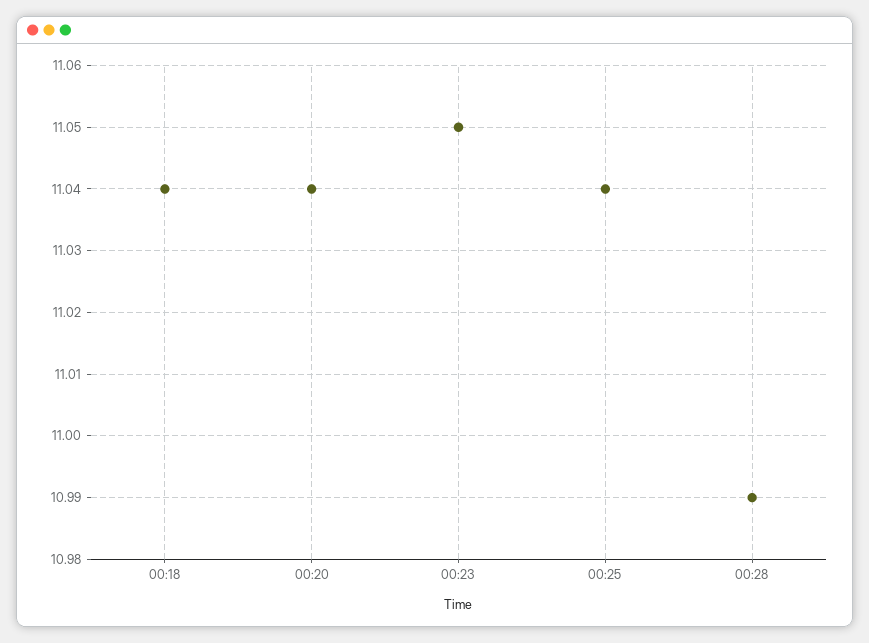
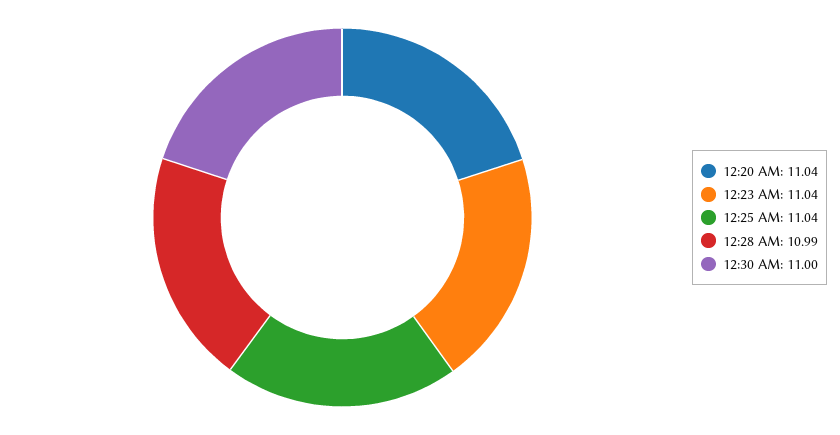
00:18: 11.04 -> none
00:23: 11.05 -> 11.04
12:30 AM: none -> 11

